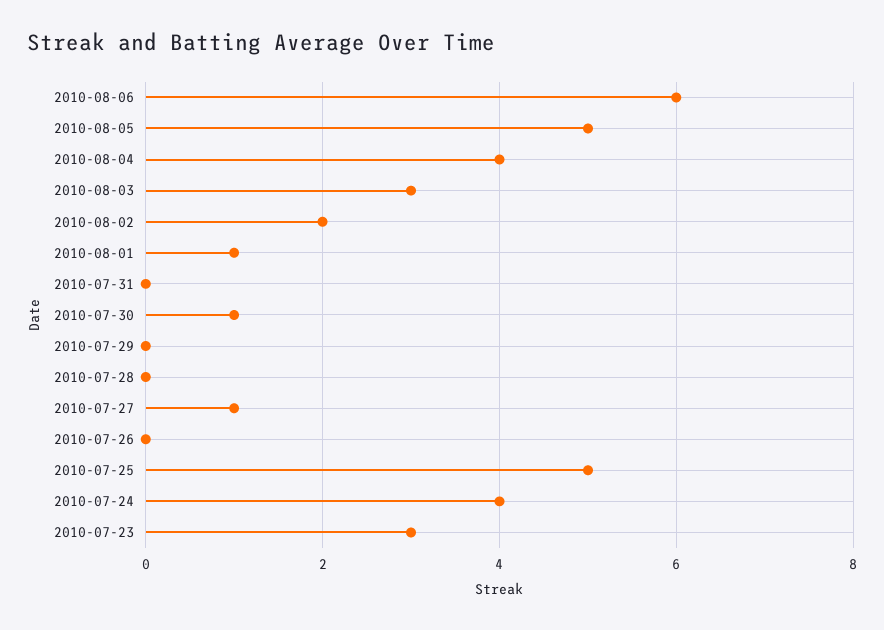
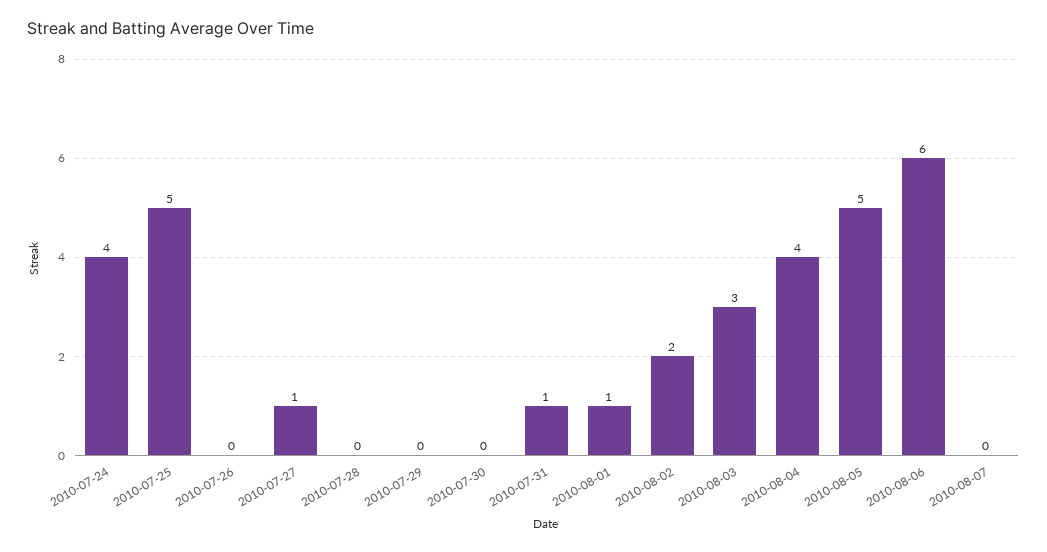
2010-07-31: 0 -> 1
2010-07-30: 1 -> 0
2010-07-23: 3 -> none
2010-08-07: none -> 0

